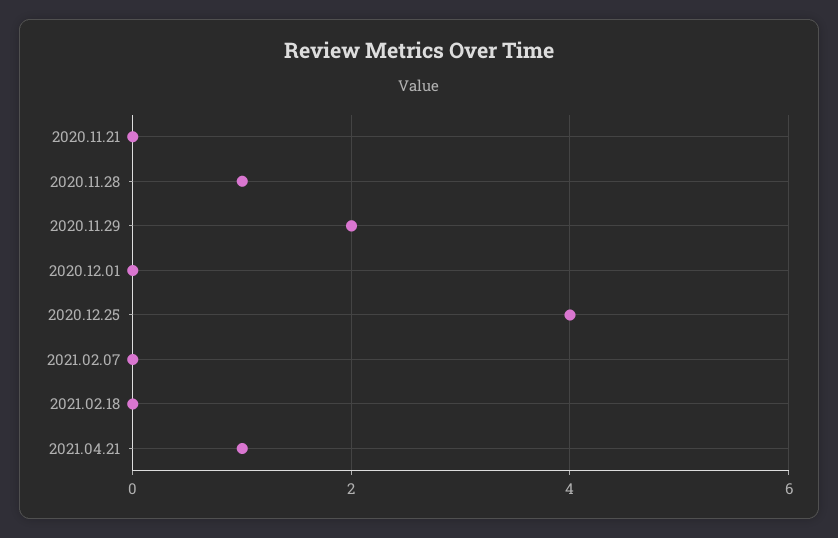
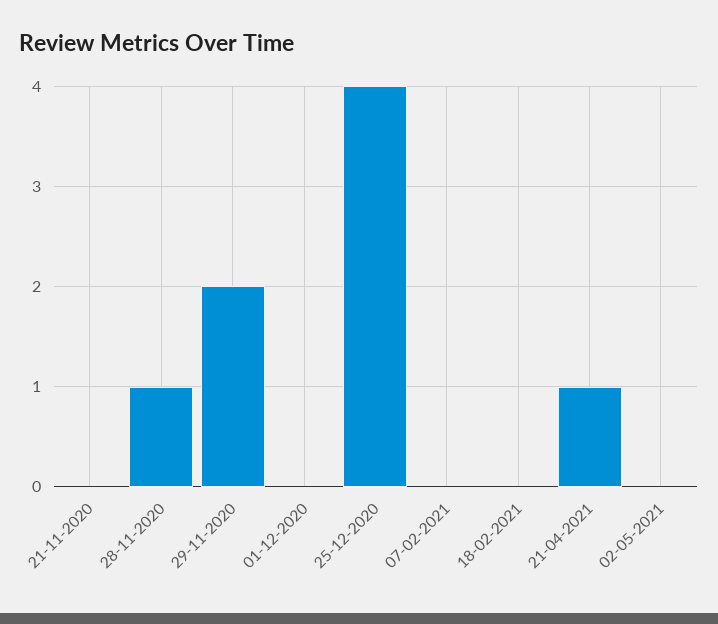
02-05-2021: none -> 0

